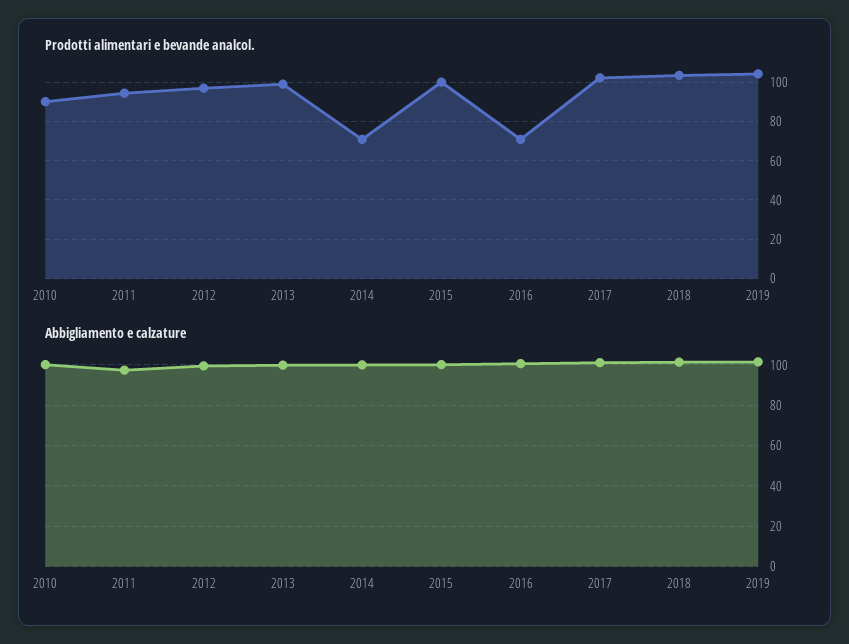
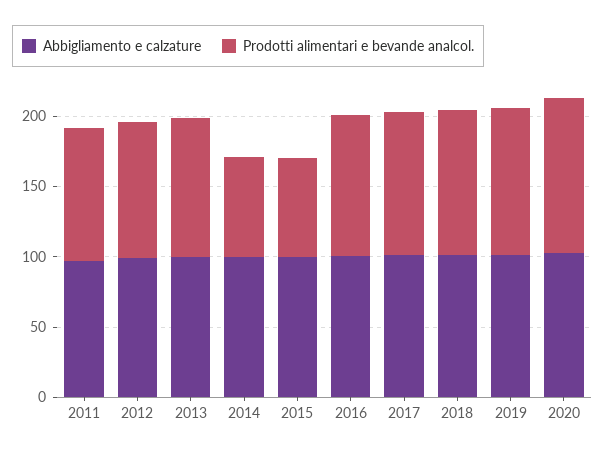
Prodotti alimentari e bevande analcol., 2010: 90 -> none
Prodotti alimentari e bevande analcol., 2015: 100 -> 70
Prodotti alimentari e bevande analcol., 2016: 70 -> 100
Abbigliamento e calzature, 2010: 100 -> none
Abbigliamento e calzature, 2020: none -> 100
Prodotti alimentari e bevande analcol., 2020: none -> 110

